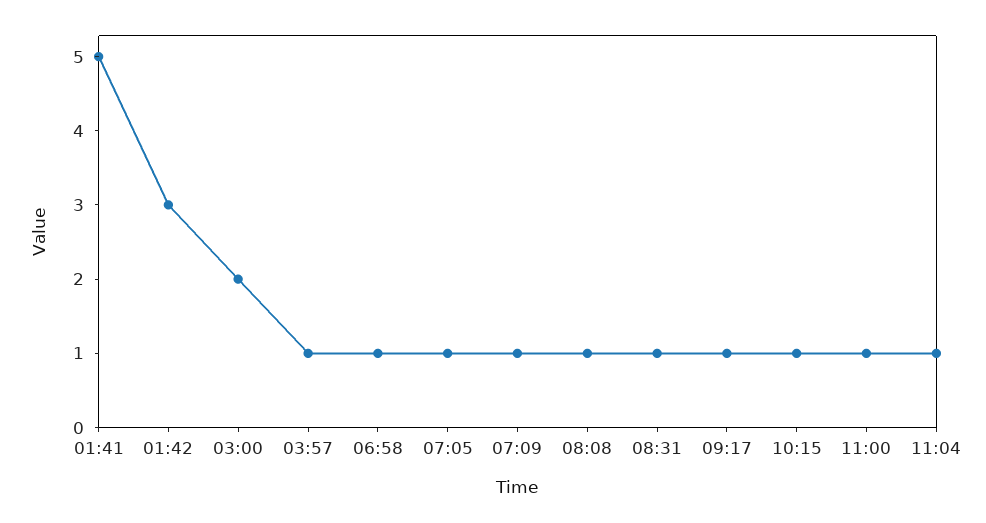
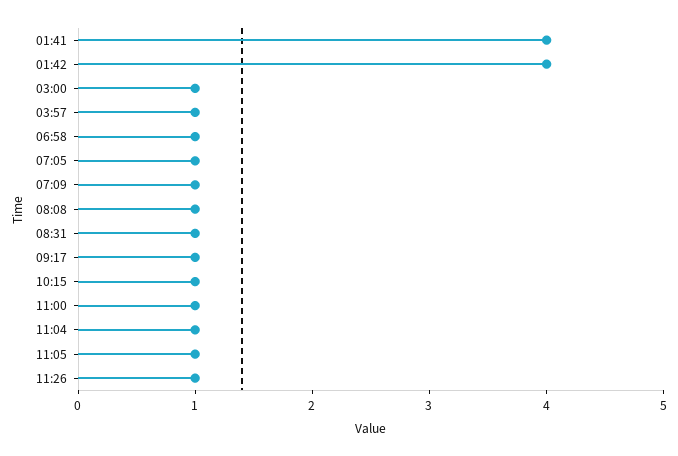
01:41: 5 -> 4
01:42: 3 -> 4
03:00: 2 -> 1
11:05: none -> 1
11:26: none -> 1

